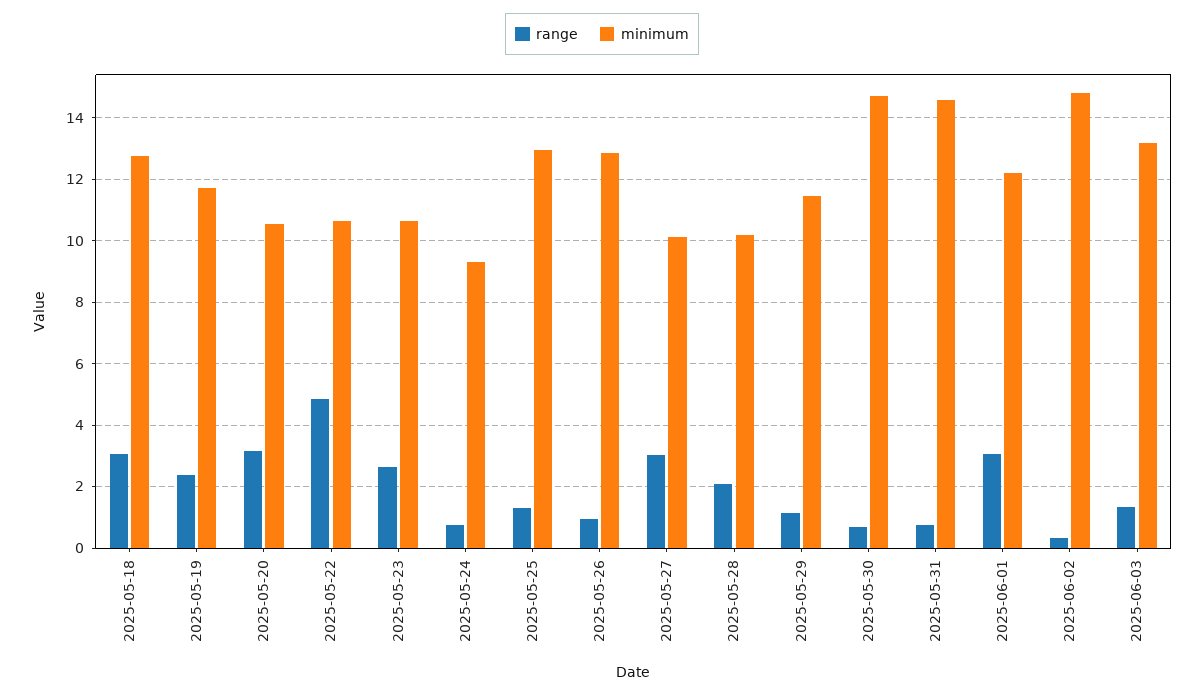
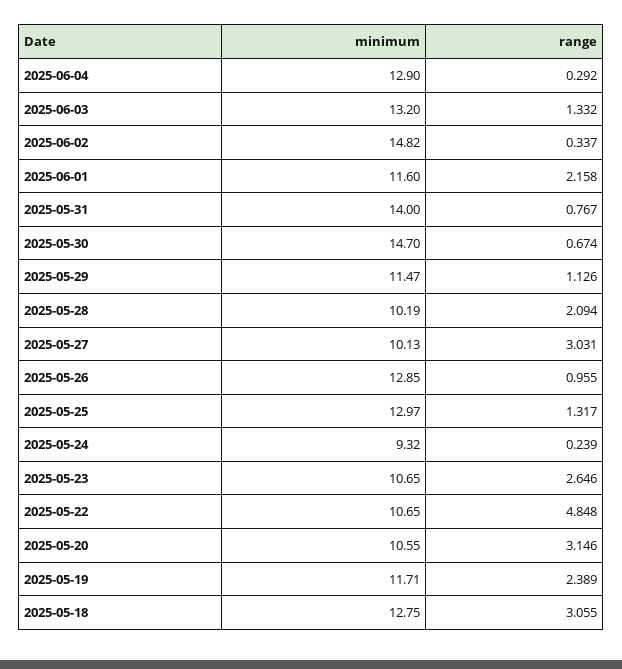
range, 2025-05-24: 0.8 -> 0.239
minimum, 2025-05-31: 14.6 -> 14
range, 2025-06-01: 3 -> 2.158
minimum, 2025-06-01: 12.2 -> 11.6
minimum, 2025-06-04: none -> 12.9
range, 2025-06-04: none -> 0.292

